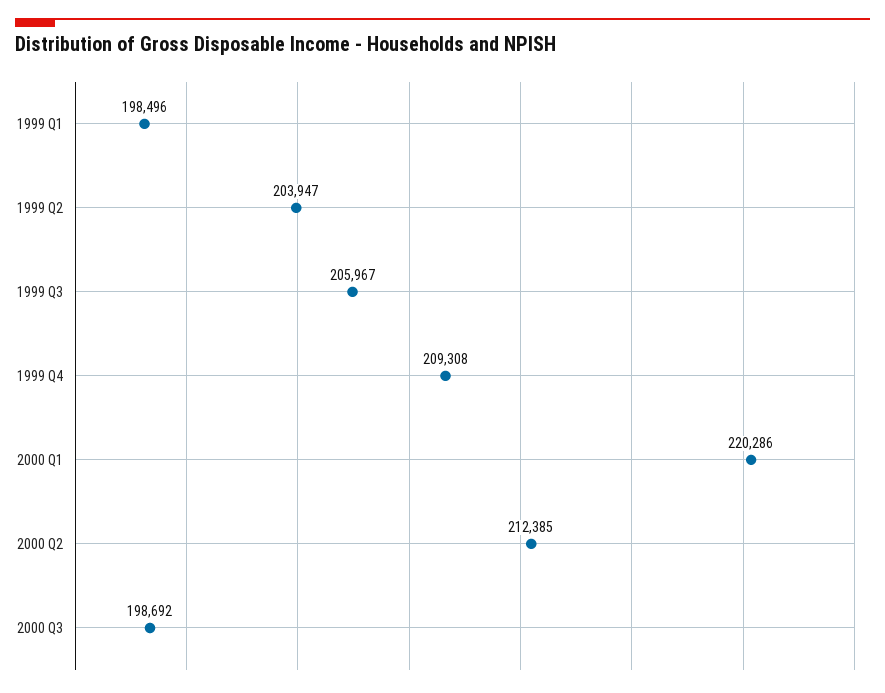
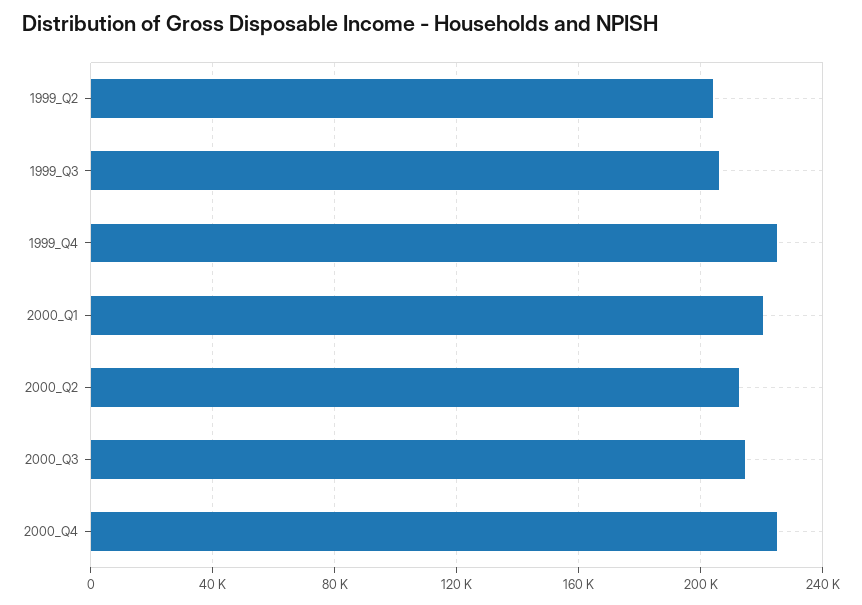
1999 Q1: 198496 -> none
1999 Q4: 209308 -> 225000
2000 Q3: 198692 -> 215000
2000_Q4: none -> 225000

